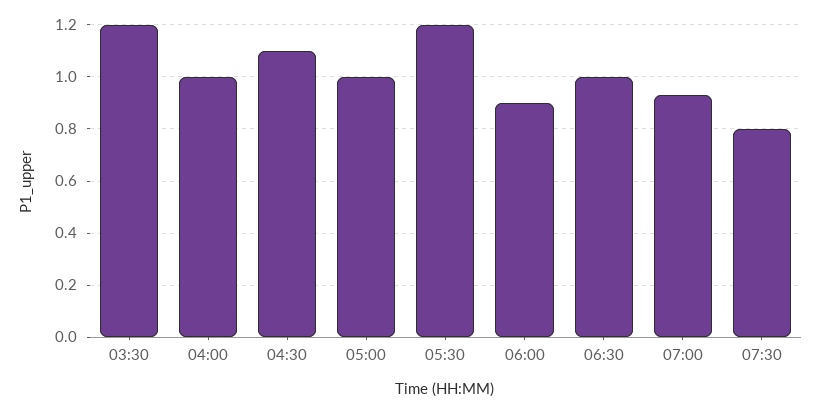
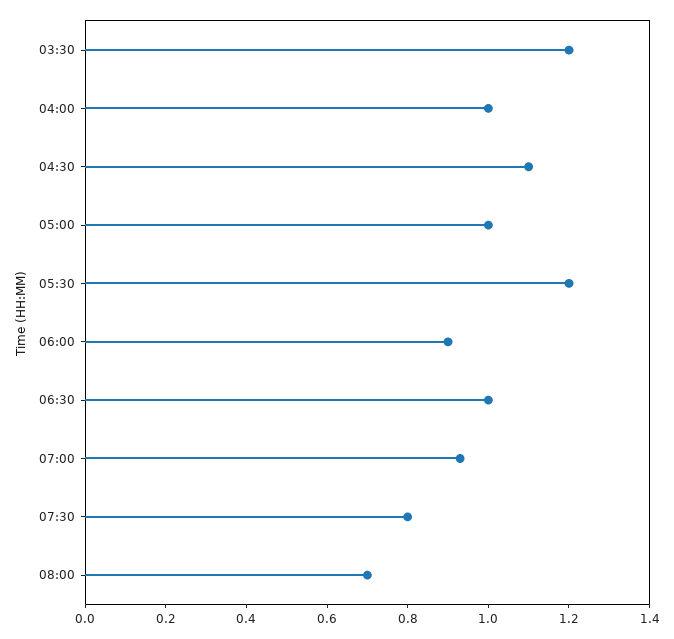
08:00: none -> 0.7

